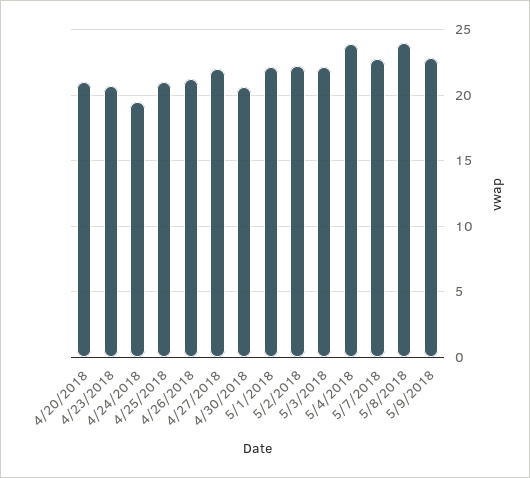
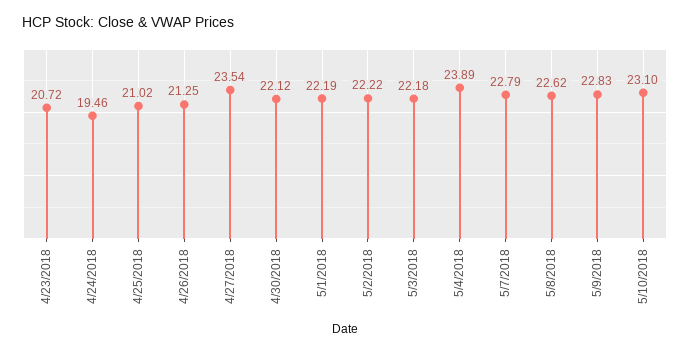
4/20/2018: 21 -> none
4/27/2018: 22 -> 23.54
4/30/2018: 20.5 -> 22.12
5/8/2018: 24 -> 22.62
5/10/2018: none -> 23.1

